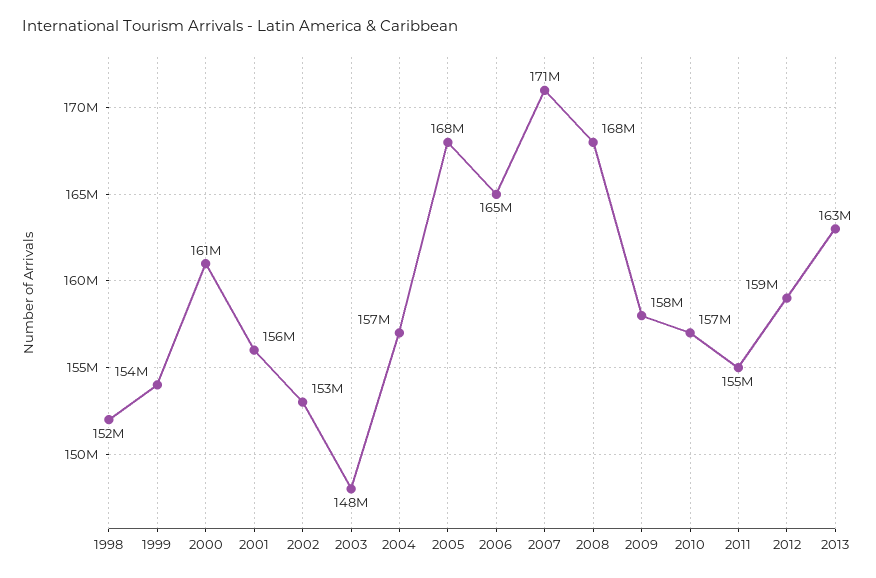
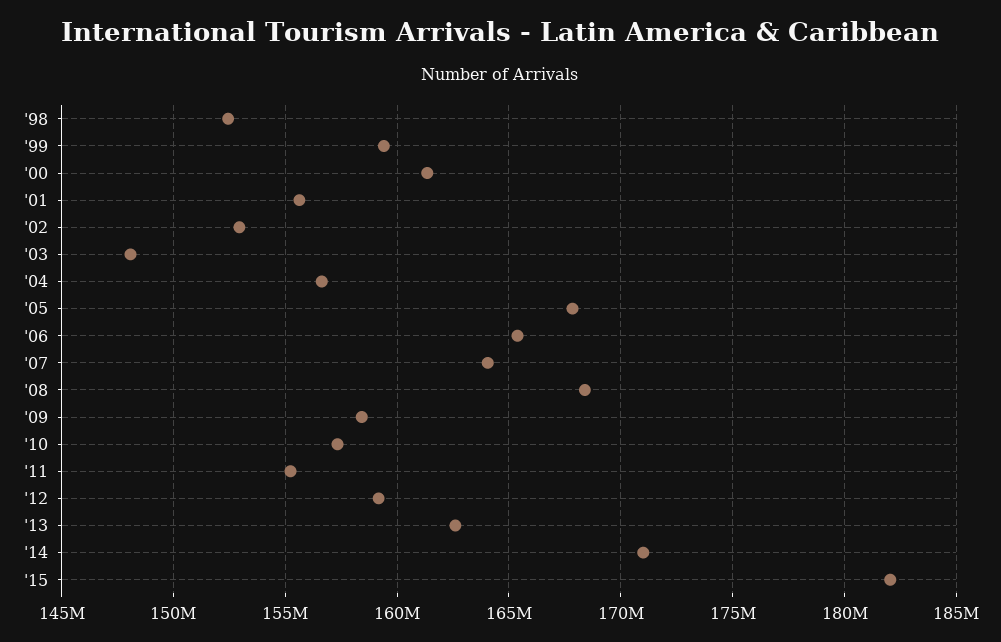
1999: 154000000 -> 159500000
2007: 171000000 -> 164000000
'14: none -> 171000000
'15: none -> 182000000

